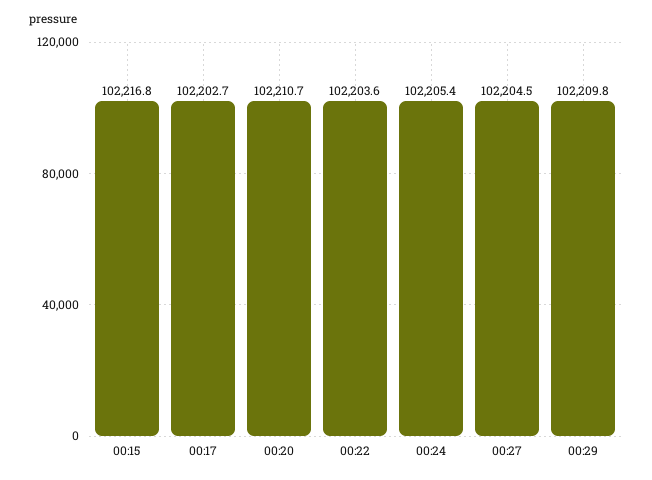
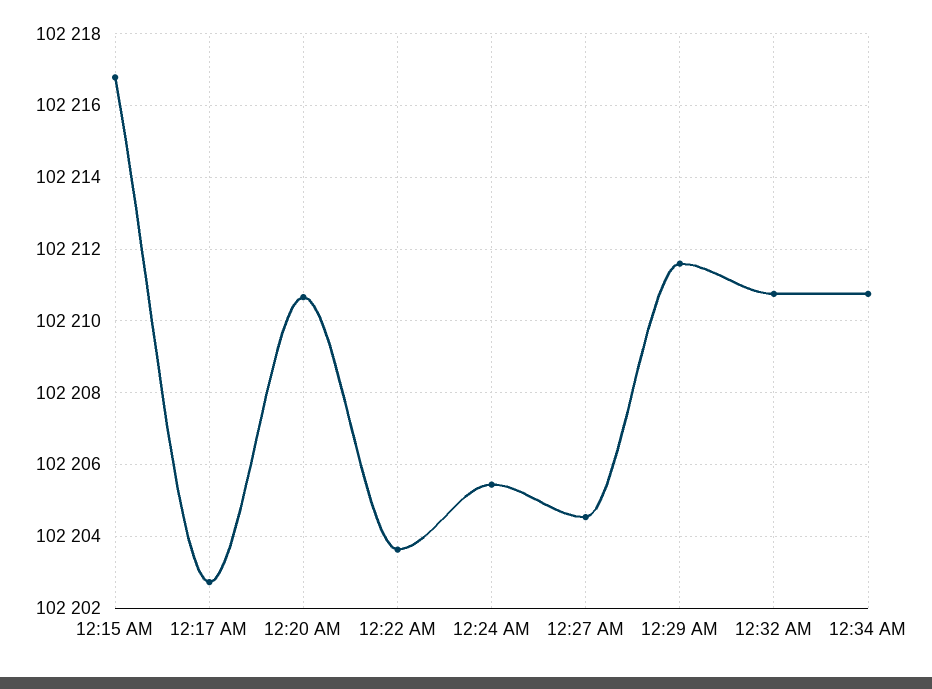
00:29: 102209.8 -> 102211.6
12:32 AM: none -> 102210.8
12:34 AM: none -> 102210.8

